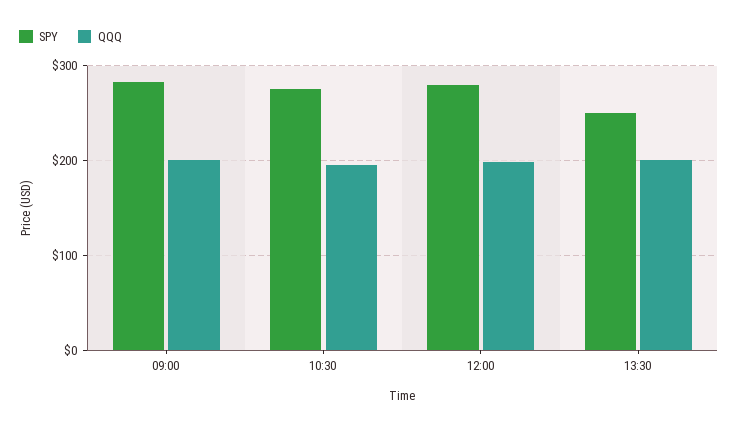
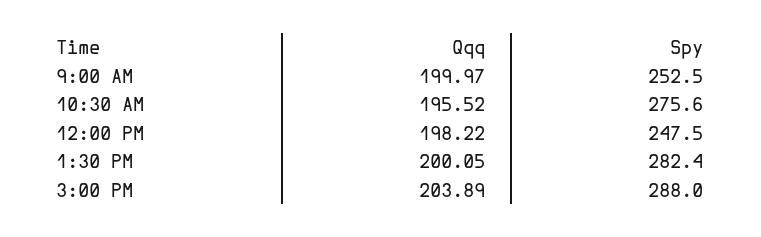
SPY, 09:00: 280 -> 252.5
SPY, 12:00: 280 -> 247.5
SPY, 13:30: 250 -> 282.4
QQQ, 3:00 PM: none -> 203.89
SPY, 3:00 PM: none -> 288

